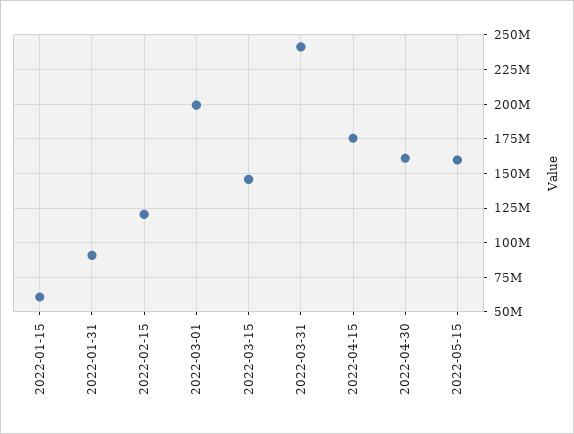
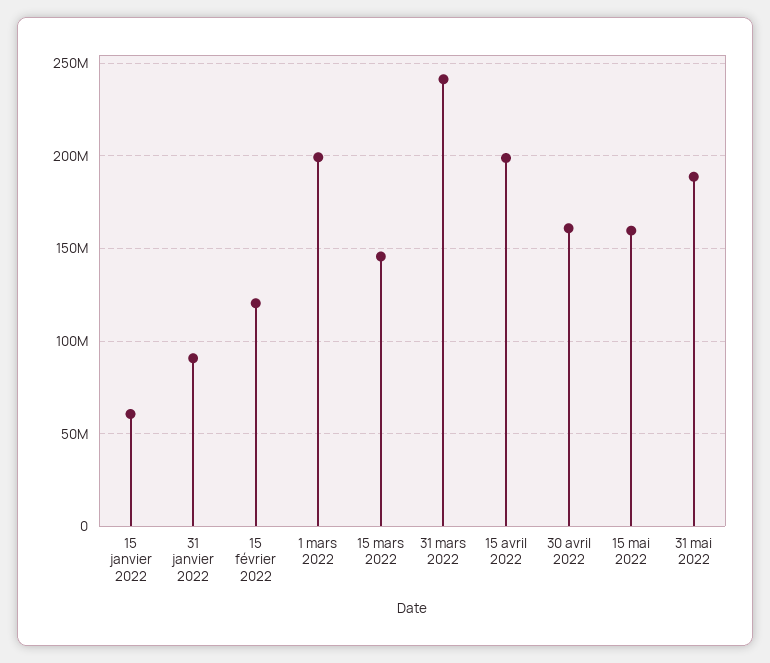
2022-04-15: 175000000 -> 200000000
31 mai 2022: none -> 190000000

